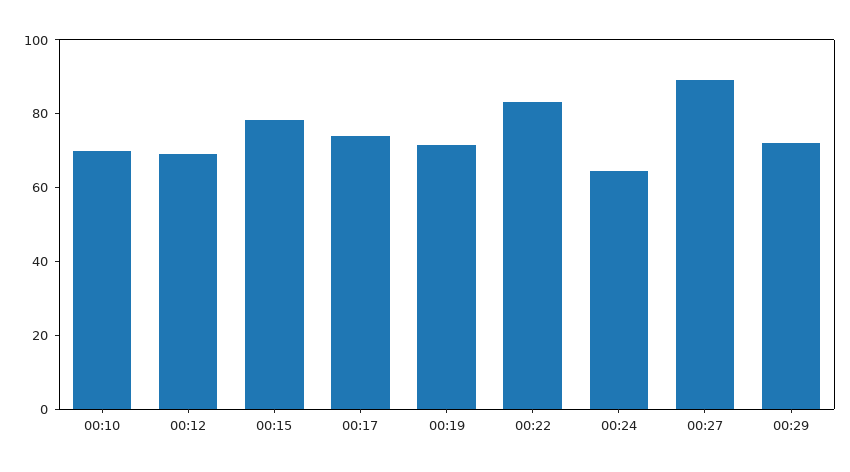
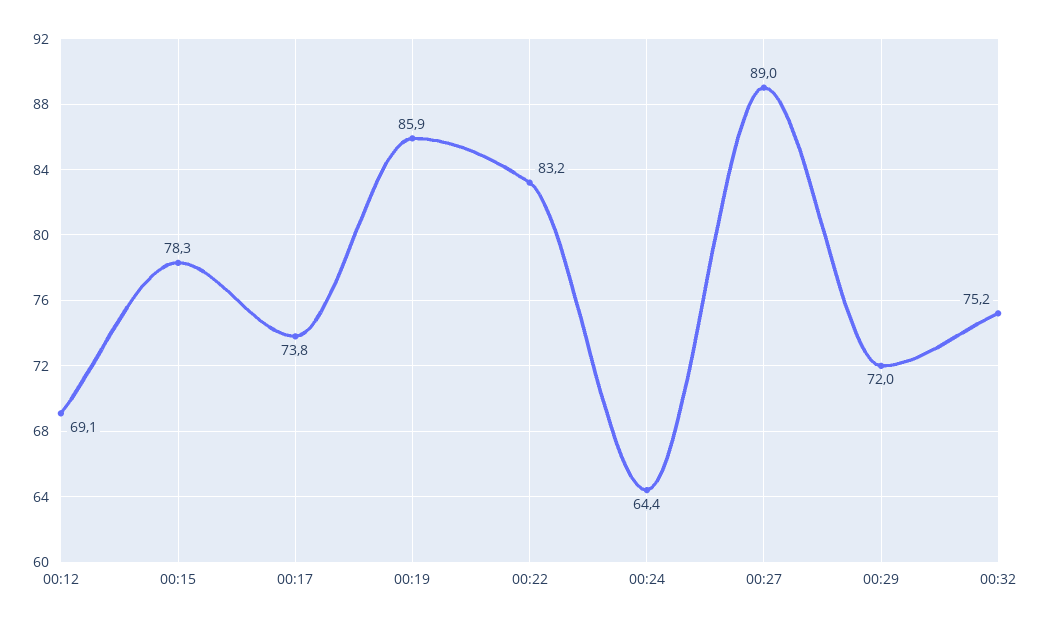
00:10: 70 -> none
00:19: 70 -> 85.9
00:32: none -> 75.2

